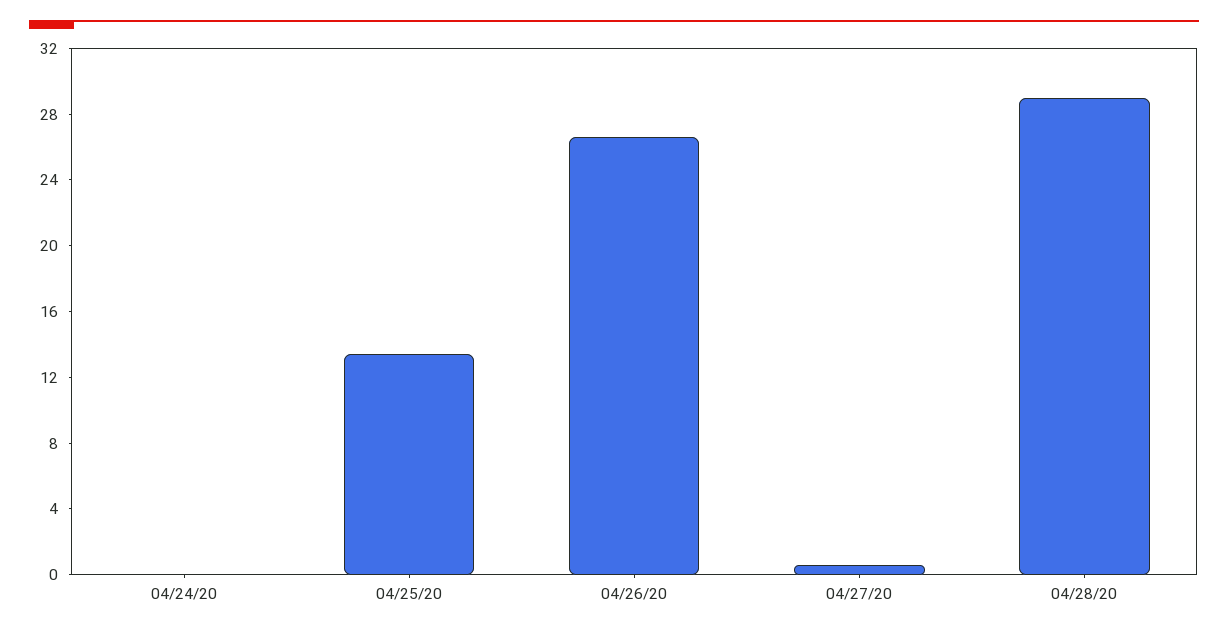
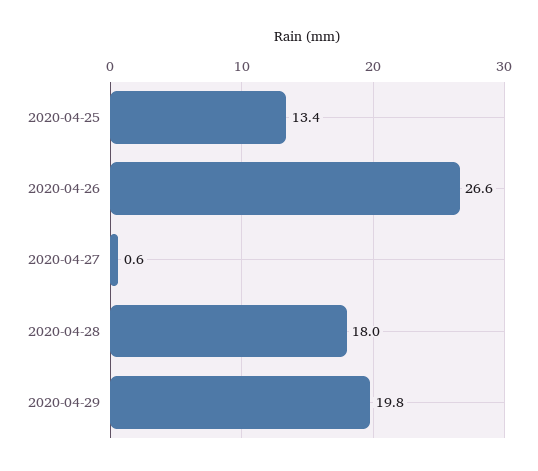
04/24/20: 0 -> none
04/28/20: 29 -> 18
2020-04-29: none -> 19.8

